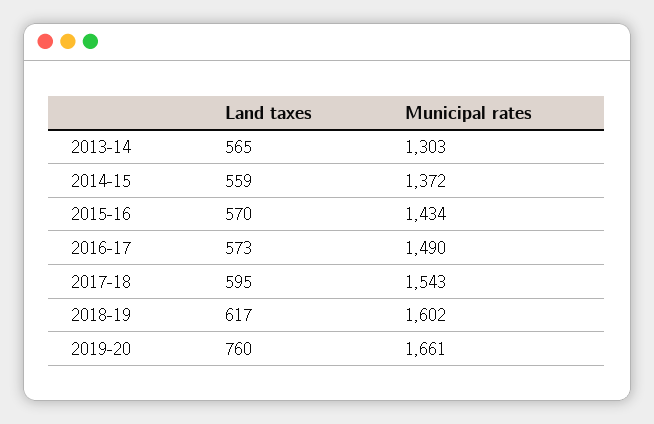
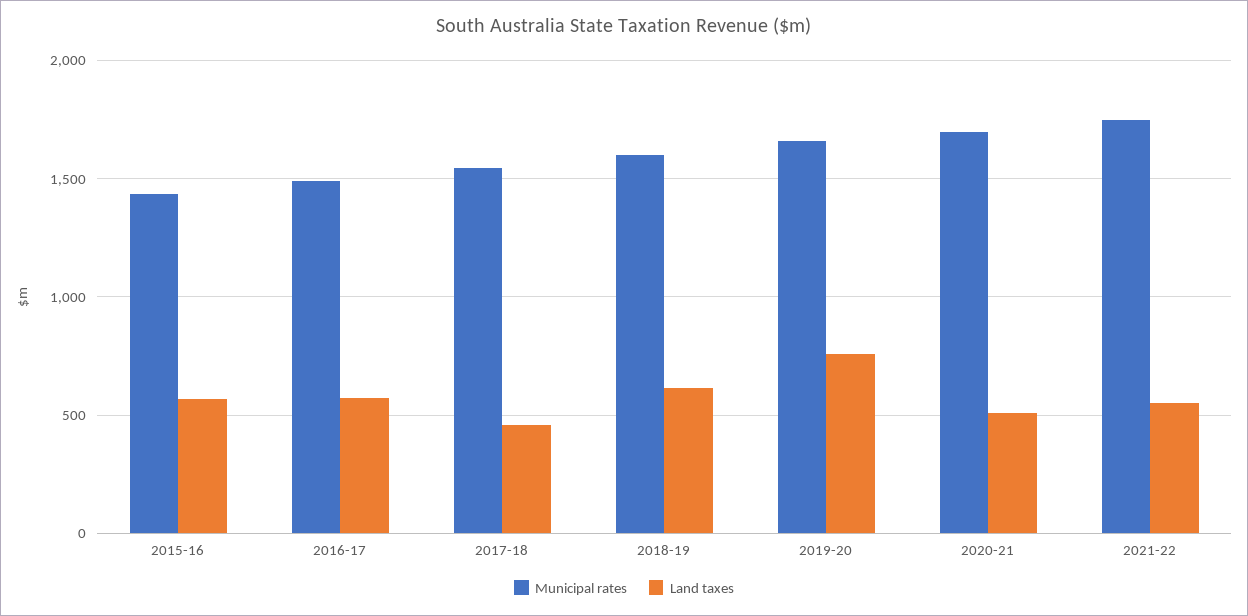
Land taxes, 2013-14: 565 -> none
Municipal rates, 2013-14: 1303 -> none
Land taxes, 2014-15: 559 -> none
Municipal rates, 2014-15: 1372 -> none
Land taxes, 2017-18: 595 -> 450
Municipal rates, 2020-21: none -> 1700
Land taxes, 2020-21: none -> 500
Municipal rates, 2021-22: none -> 1750
Land taxes, 2021-22: none -> 550

